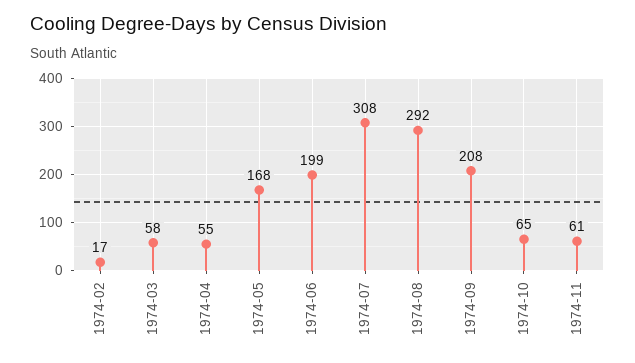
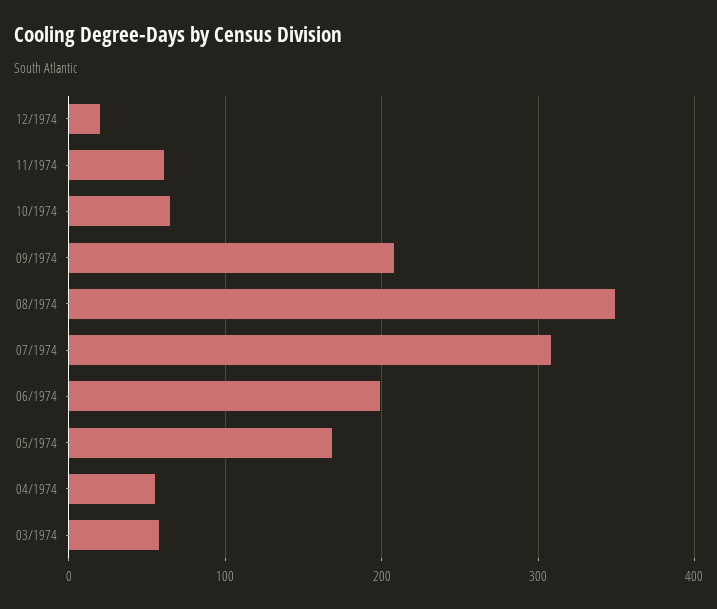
1974-02: 17 -> none
1974-08: 292 -> 350
12/1974: none -> 20

